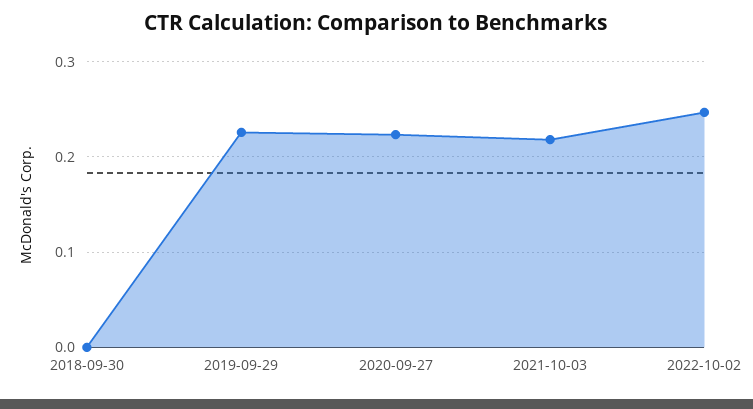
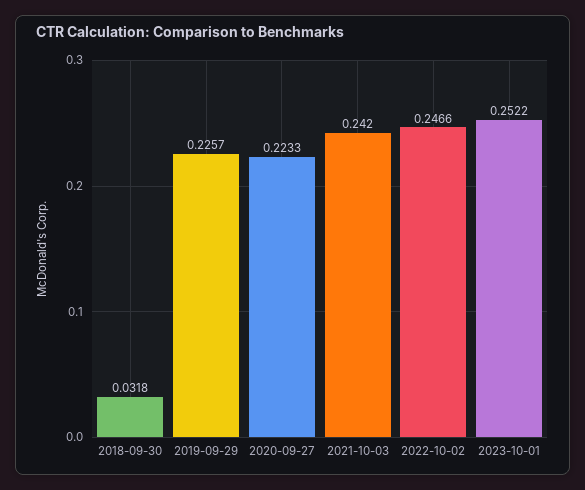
2018-09-30: 0 -> 0.0318
2021-10-03: 0.22 -> 0.242
2023-10-01: none -> 0.2522

